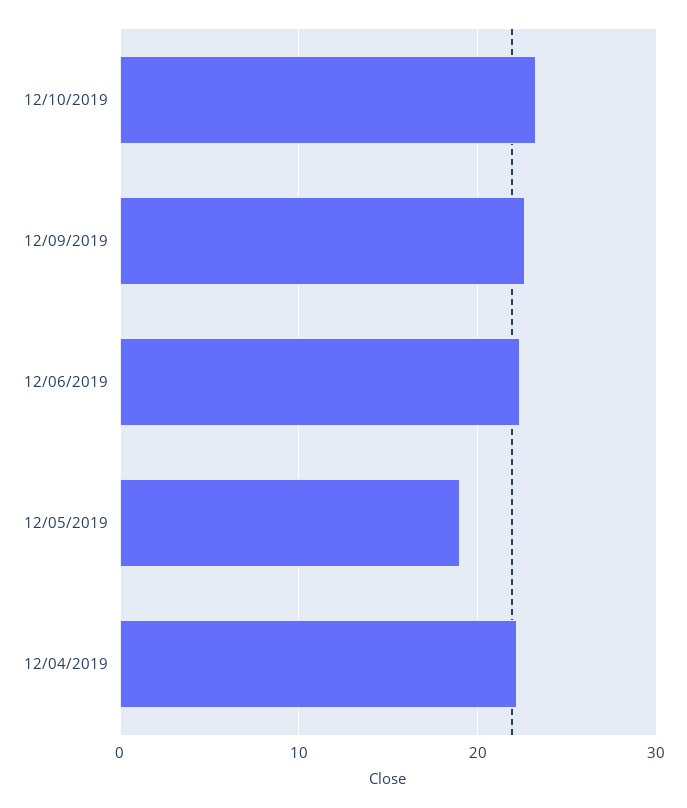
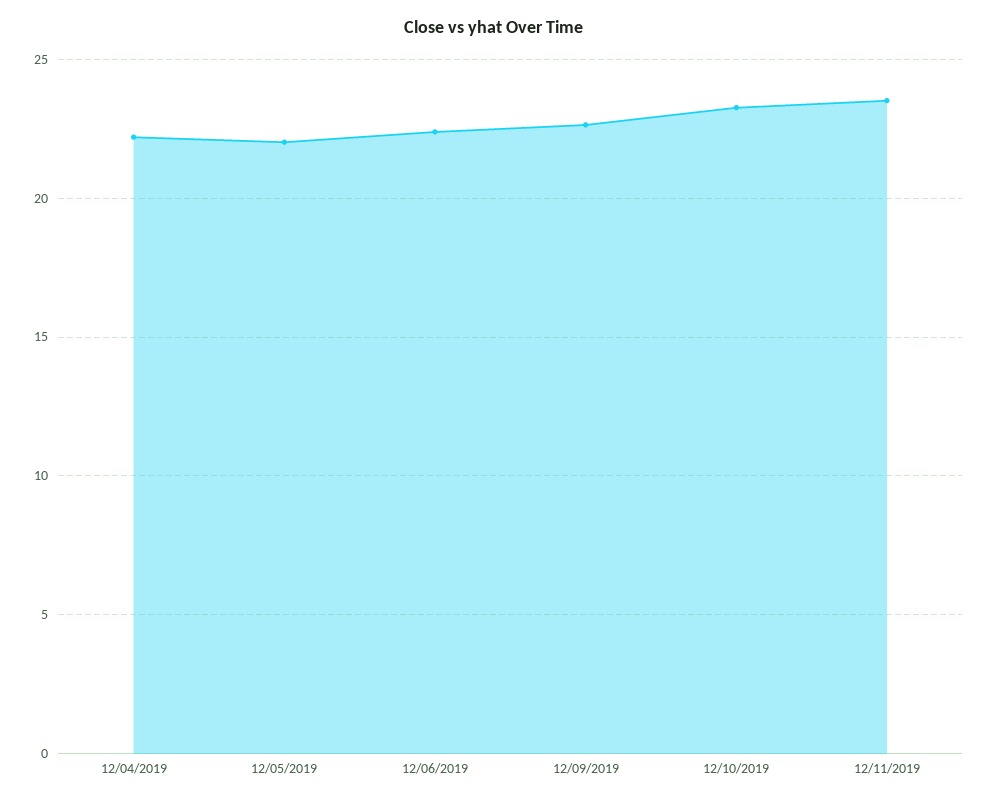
12/05/2019: 19 -> 22
12/11/2019: none -> 23.5

